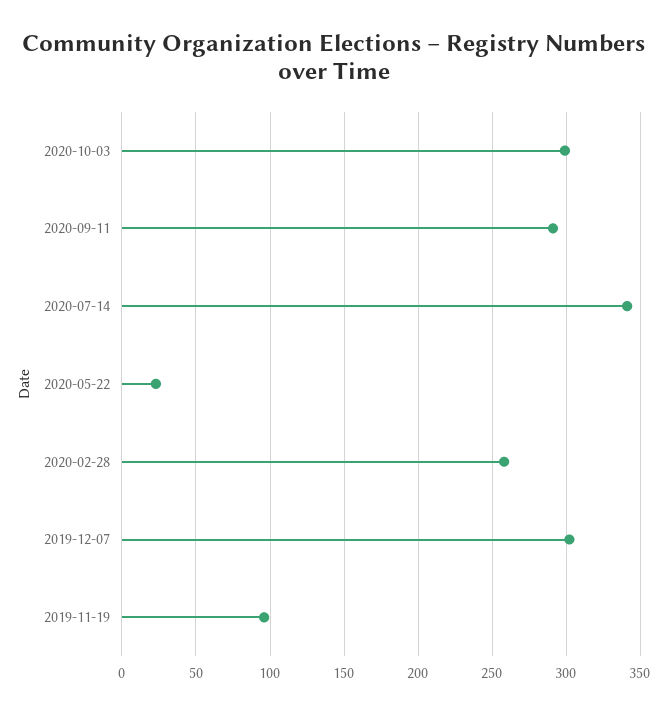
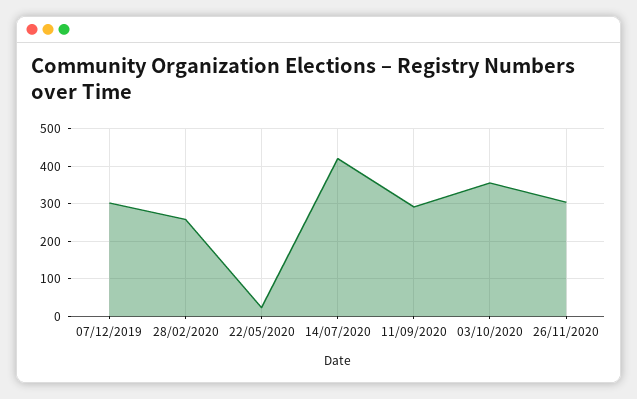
2020-10-03: 300 -> 360
2020-07-14: 340 -> 420
2019-11-19: 95 -> none
26/11/2020: none -> 300

